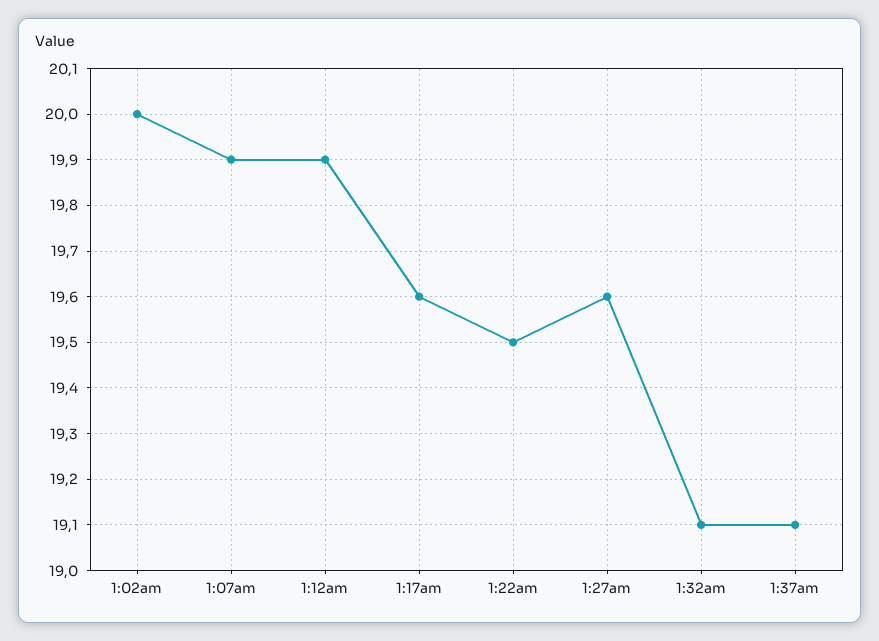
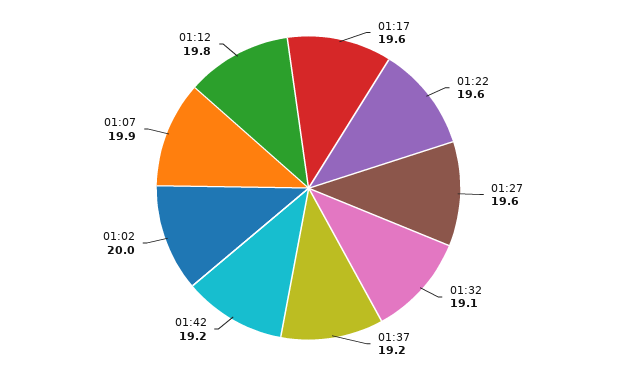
1:12am: 19.9 -> 19.8
1:22am: 19.5 -> 19.6
1:37am: 19.1 -> 19.2
01:42: none -> 19.2

